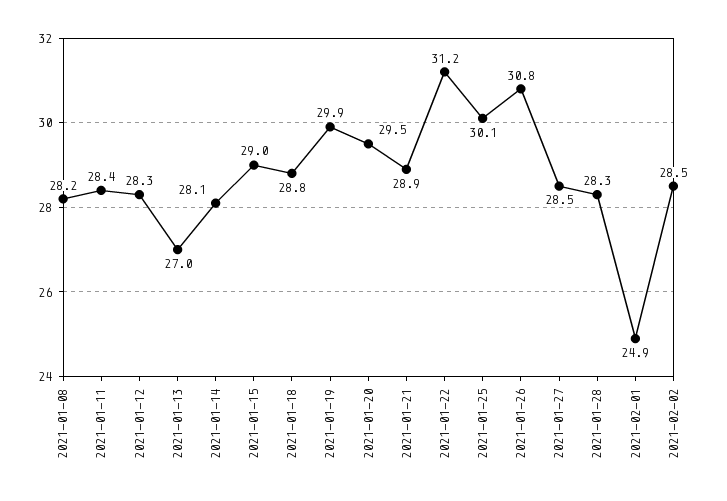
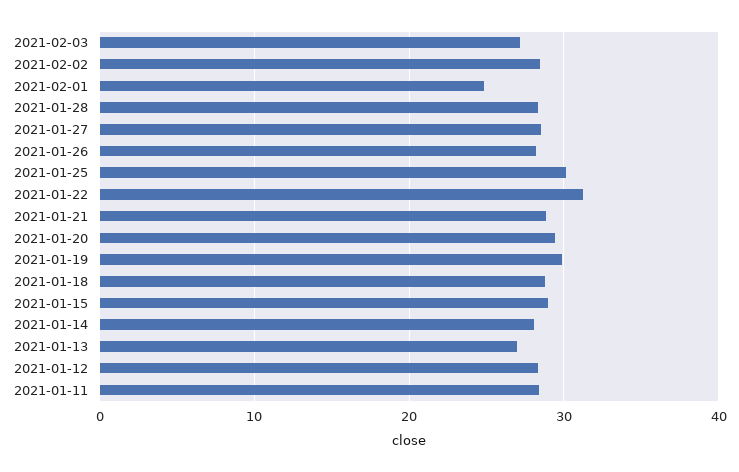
2021-01-08: 28.2 -> none
2021-01-26: 30.8 -> 28
2021-02-03: none -> 27

